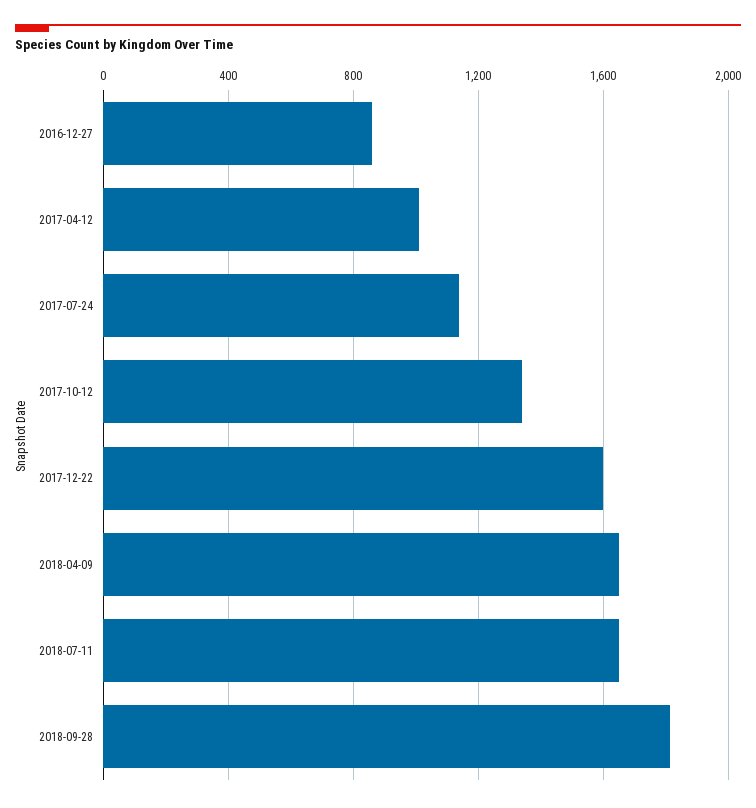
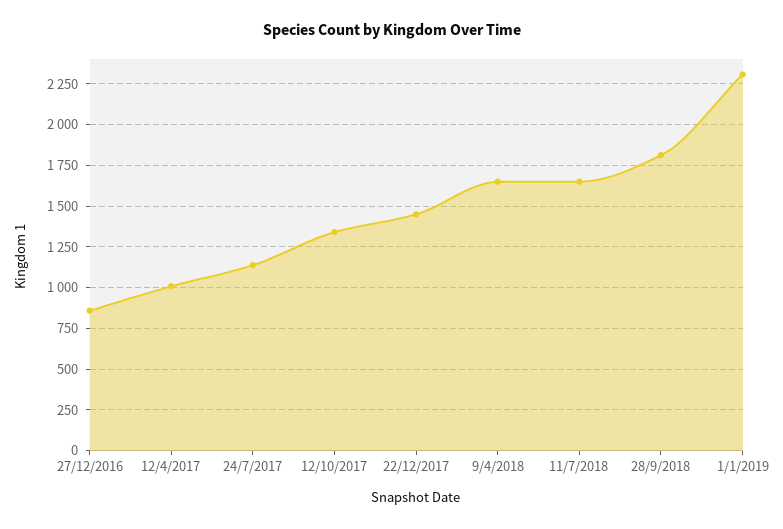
2017-12-22: 1600 -> 1450
1/1/2019: none -> 2300

